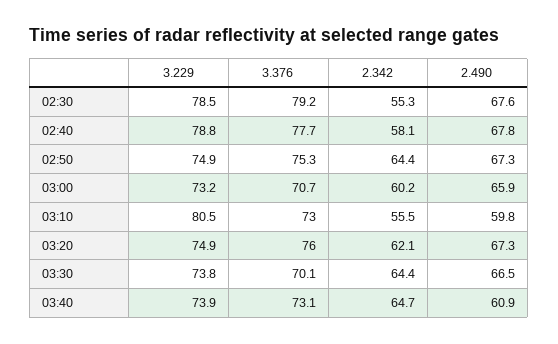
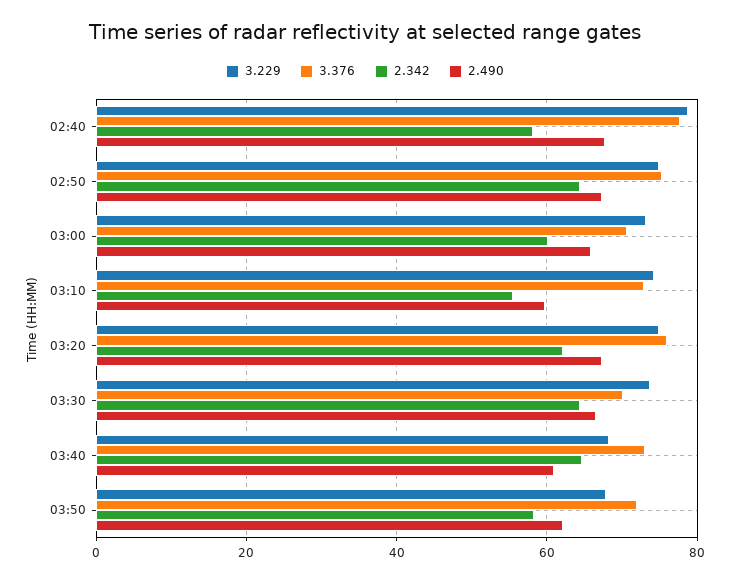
3.229, 02:30: 78.5 -> none
3.376, 02:30: 79.2 -> none
2.342, 02:30: 55.3 -> none
2.490, 02:30: 67.6 -> none
3.229, 03:10: 80.5 -> 74
3.229, 03:40: 73.9 -> 68
3.229, 03:50: none -> 68
3.376, 03:50: none -> 72
2.342, 03:50: none -> 58
2.490, 03:50: none -> 62

